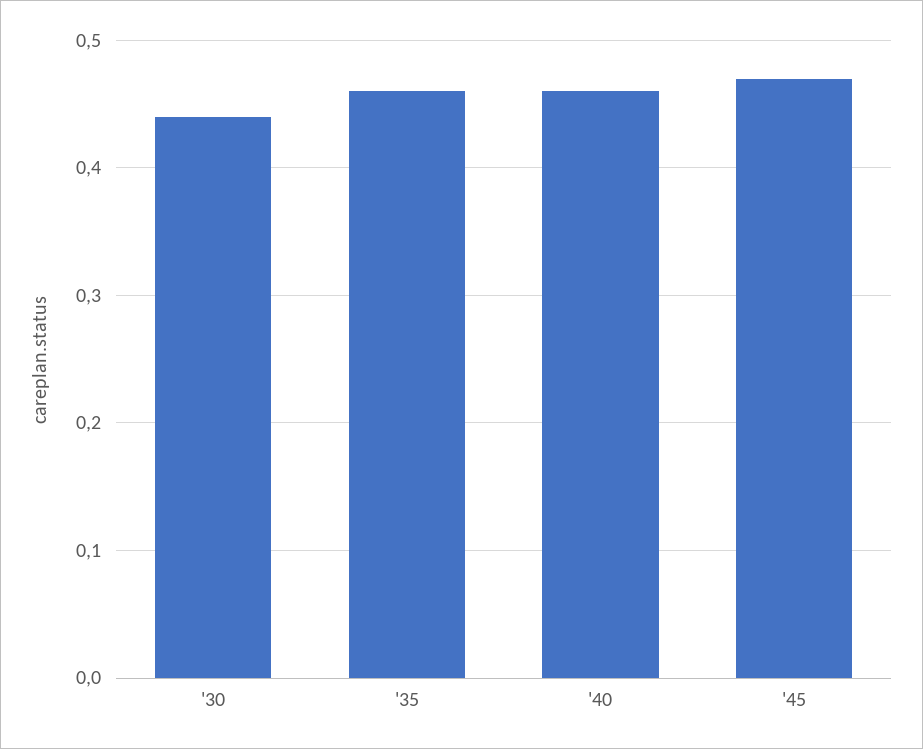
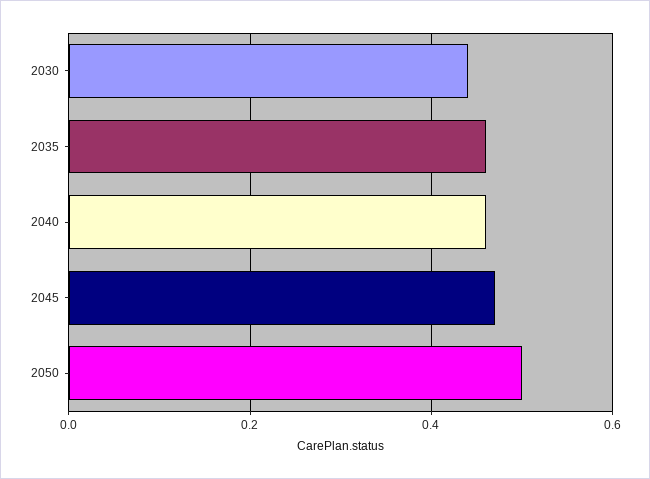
2050: none -> 0.5

